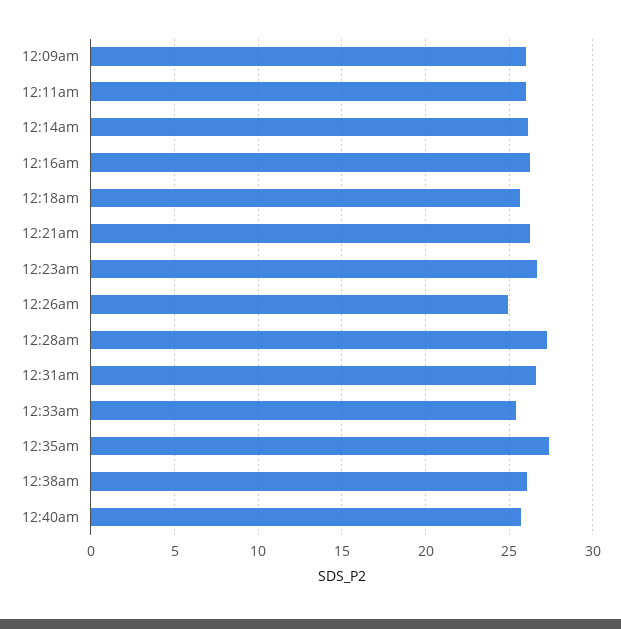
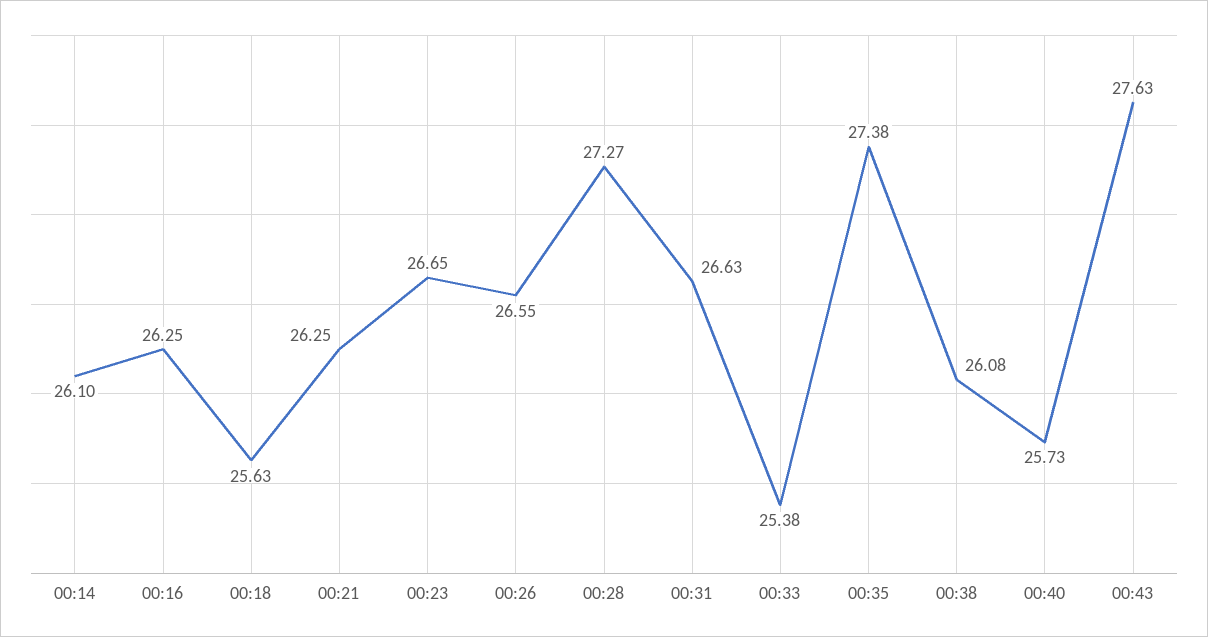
12:09am: 26 -> none
12:11am: 26 -> none
12:26am: 25 -> 26.55
00:43: none -> 27.63

